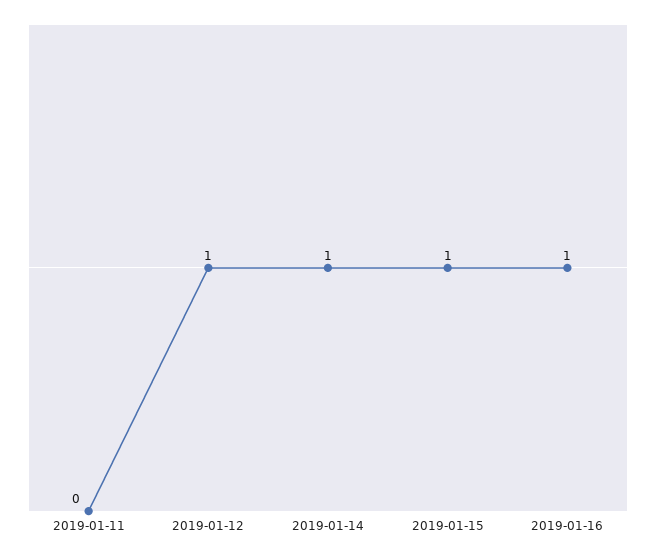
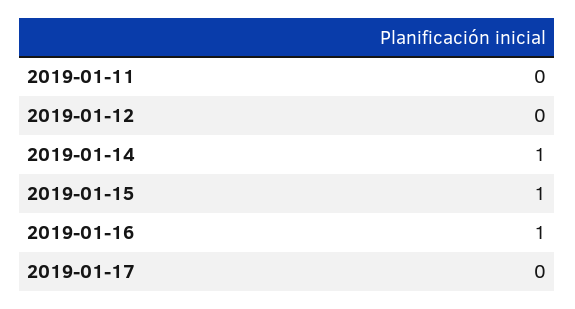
2019-01-12: 1 -> 0
2019-01-17: none -> 0

